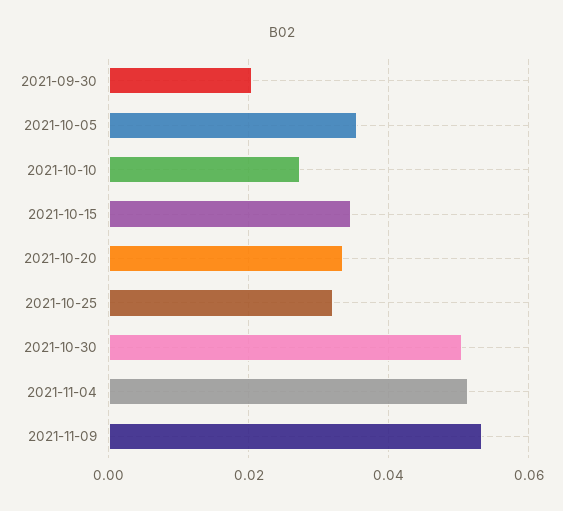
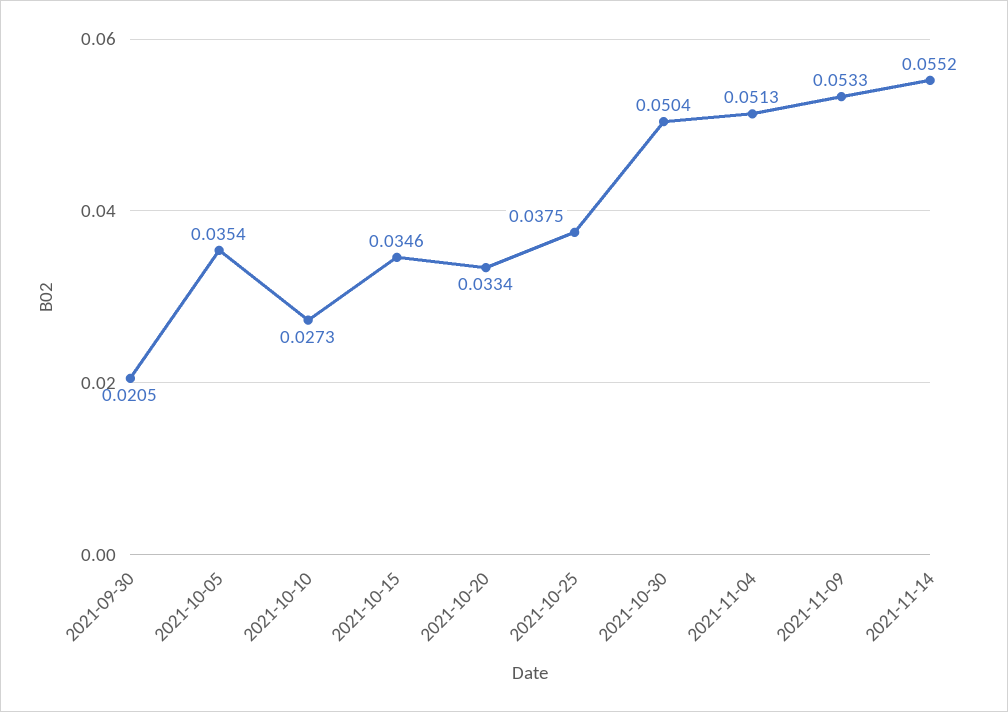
2021-10-25: 0.032 -> 0.0375
2021-11-14: none -> 0.0552

